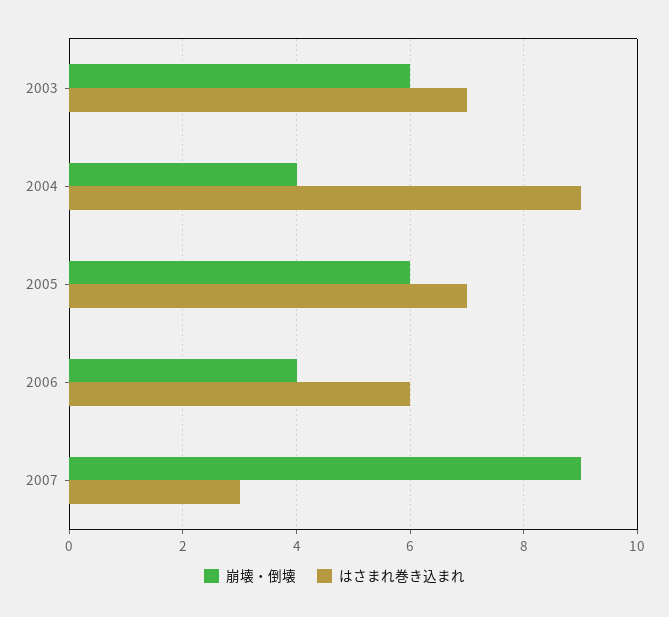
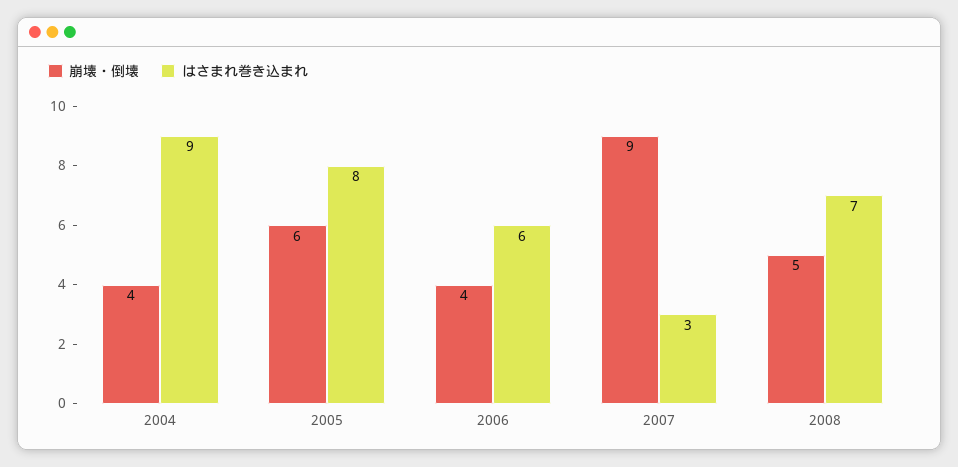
崩壊・倒壊, 2003: 6 -> none
はさまれ巻き込まれ, 2003: 7 -> none
はさまれ巻き込まれ, 2005: 7 -> 8
崩壊・倒壊, 2008: none -> 5
はさまれ巻き込まれ, 2008: none -> 7

